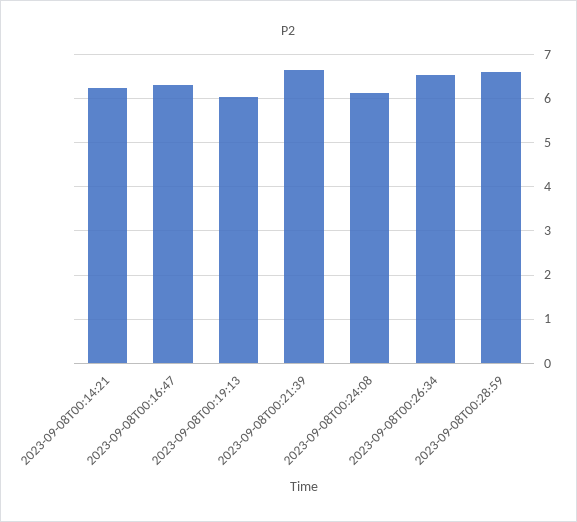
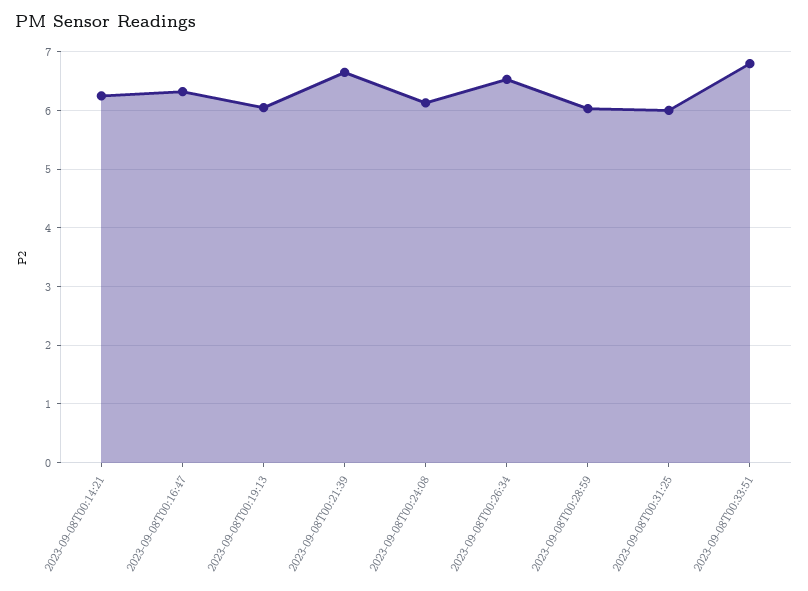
2023-09-08T00:28:59: 6.6 -> 6
2023-09-08T00:31:25: none -> 6
2023-09-08T00:33:51: none -> 6.8

